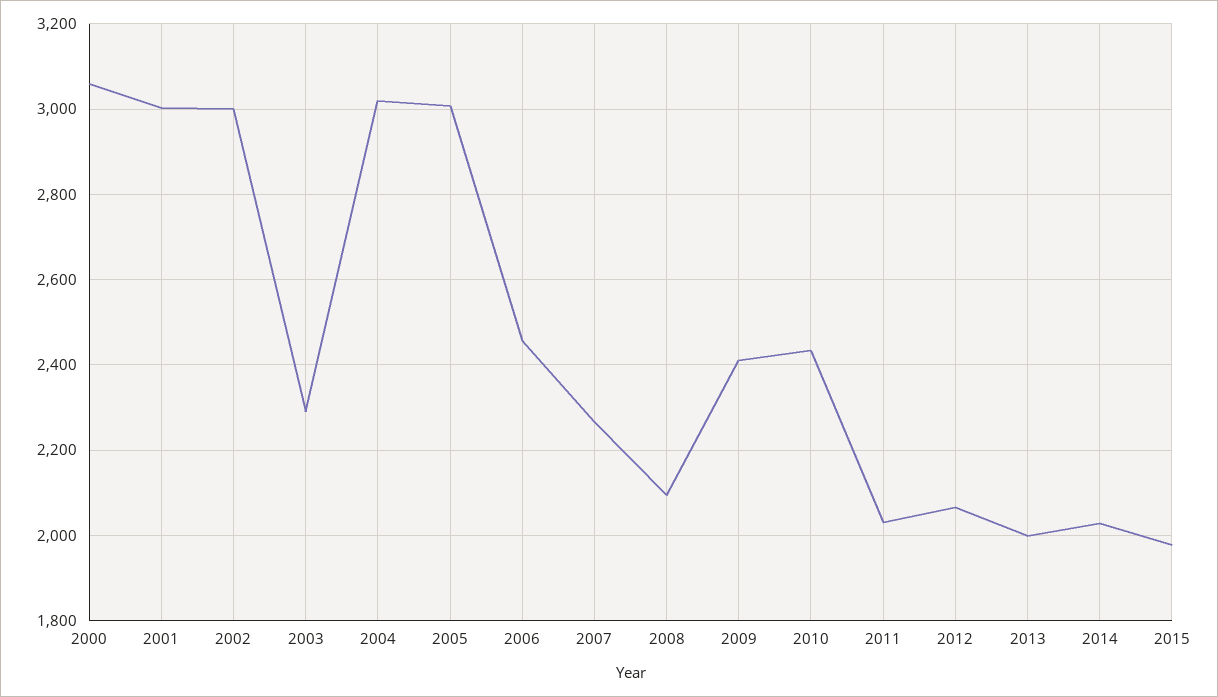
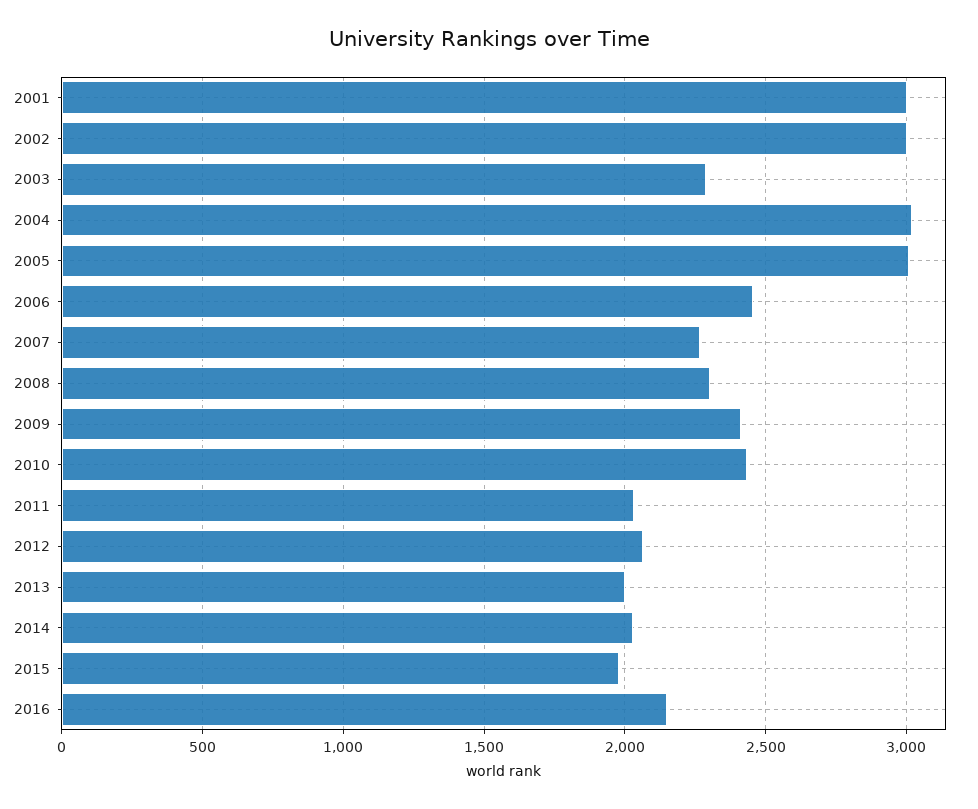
2000: 3060 -> none
2008: 2100 -> 2300
2016: none -> 2150

